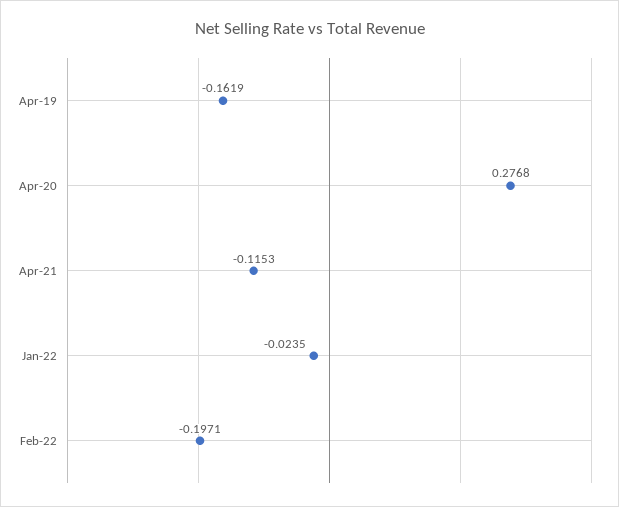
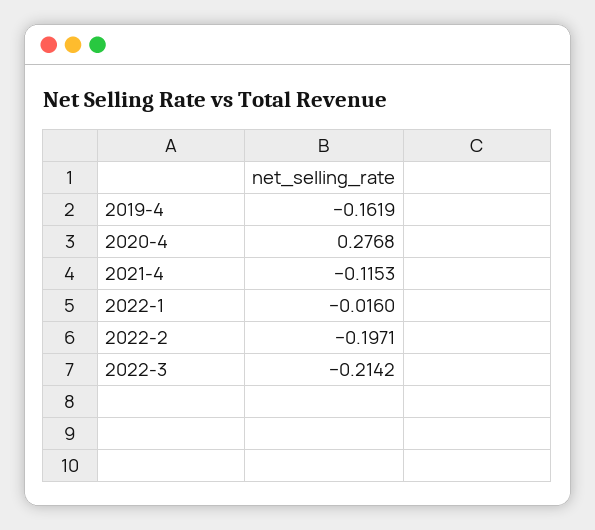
Jan-22: -0.0235 -> -0.016
2022-3: none -> -0.2142

